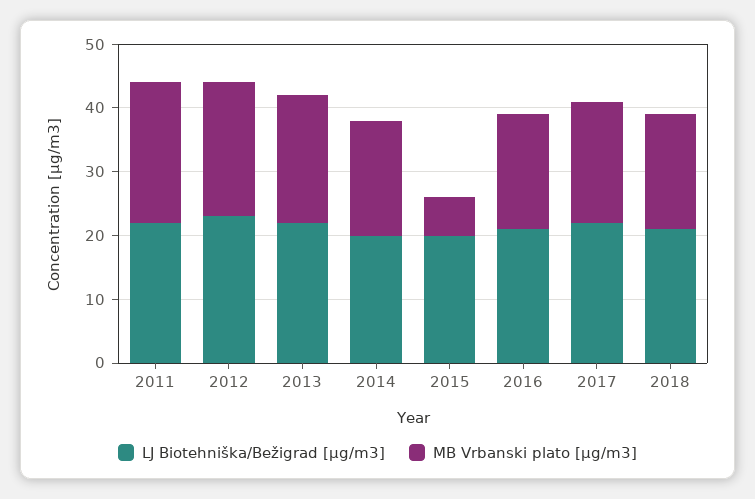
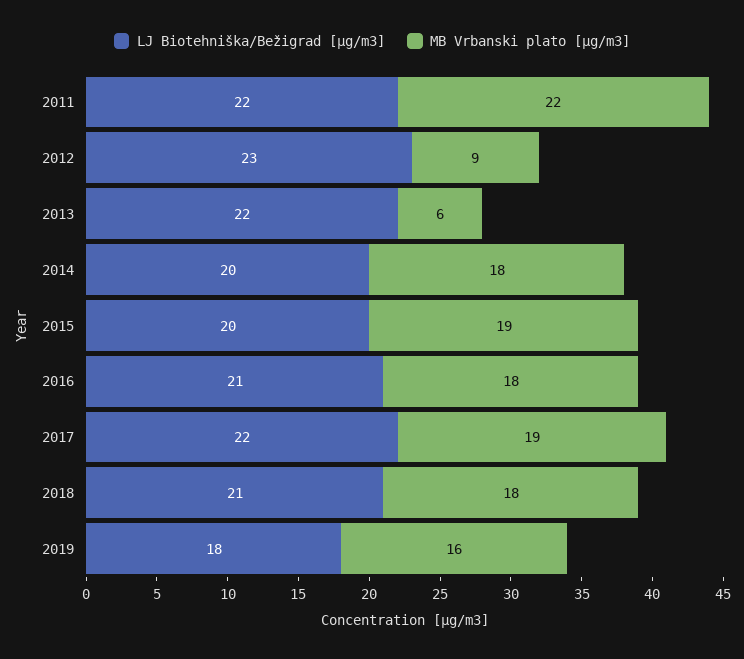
MB Vrbanski plato [µg/m3], 2012: 20 -> 9
MB Vrbanski plato [µg/m3], 2013: 20 -> 6
MB Vrbanski plato [µg/m3], 2015: 5 -> 19
LJ Biotehniška/Bežigrad [µg/m3], 2019: none -> 18
MB Vrbanski plato [µg/m3], 2019: none -> 16

